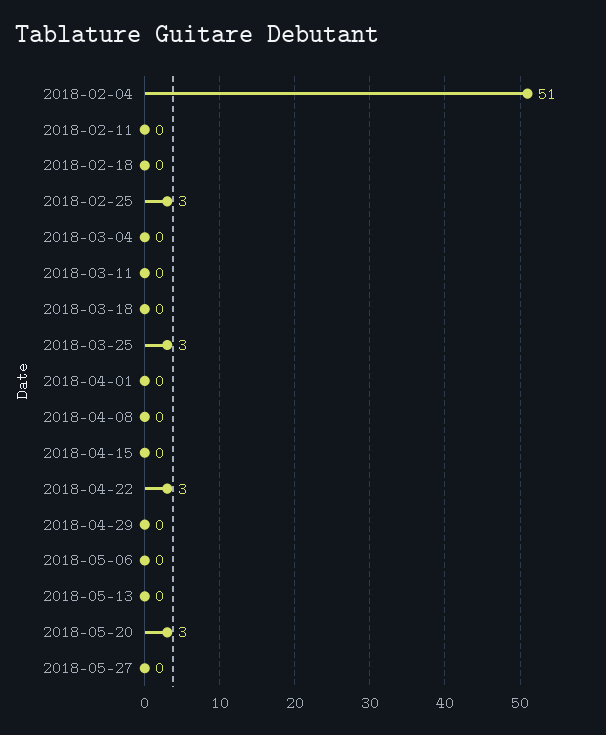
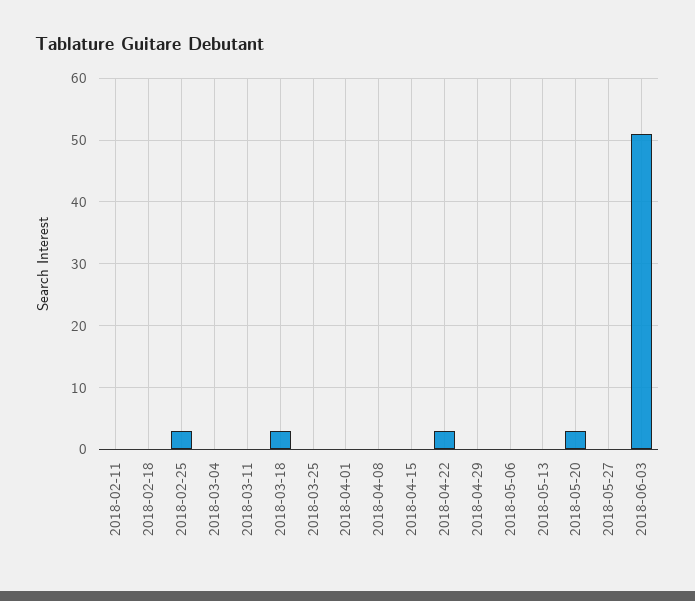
2018-02-04: 51 -> none
2018-03-18: 0 -> 3
2018-03-25: 3 -> 0
2018-06-03: none -> 51

